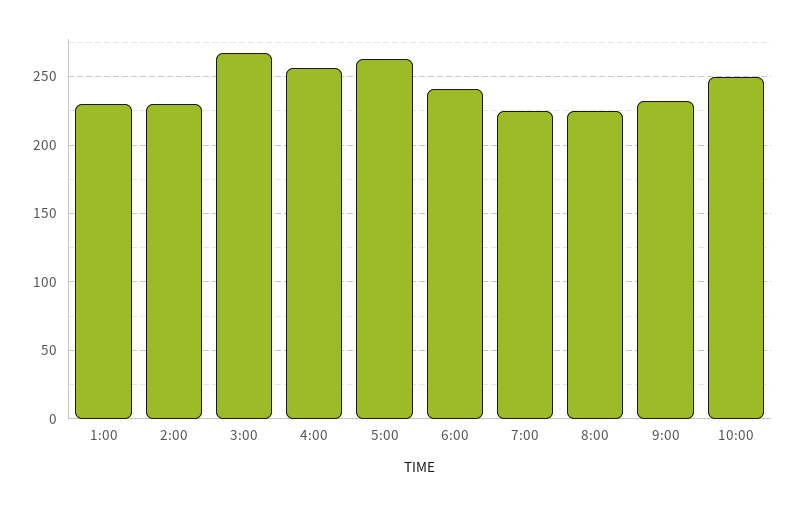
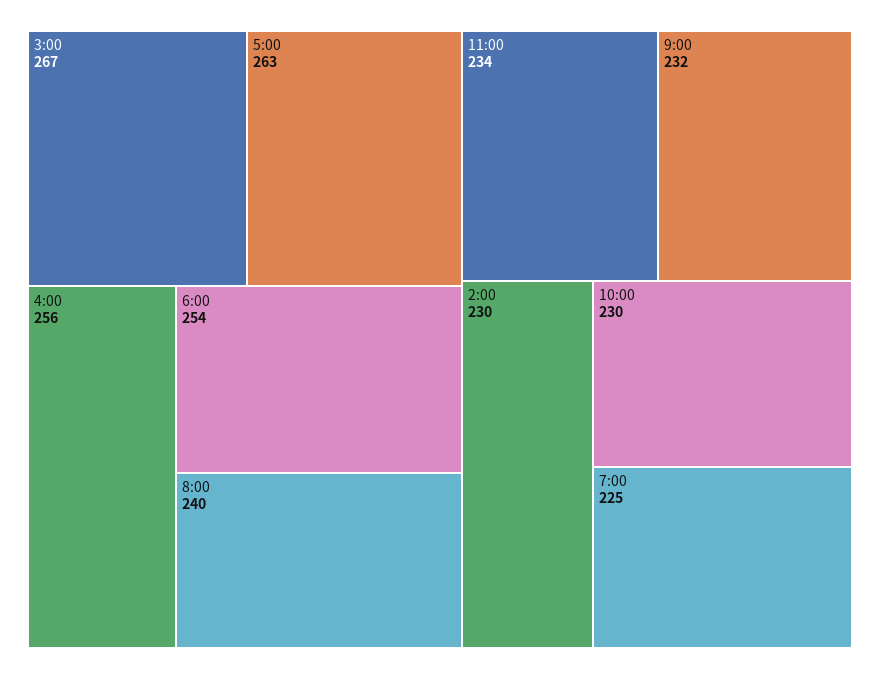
1:00: 230 -> none
6:00: 240 -> 254
8:00: 225 -> 240
10:00: 250 -> 230
11:00: none -> 234

